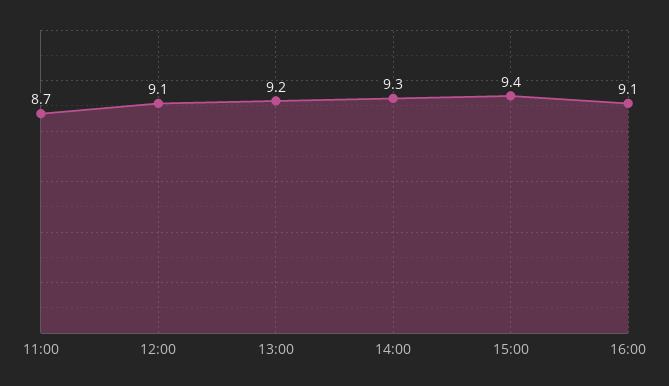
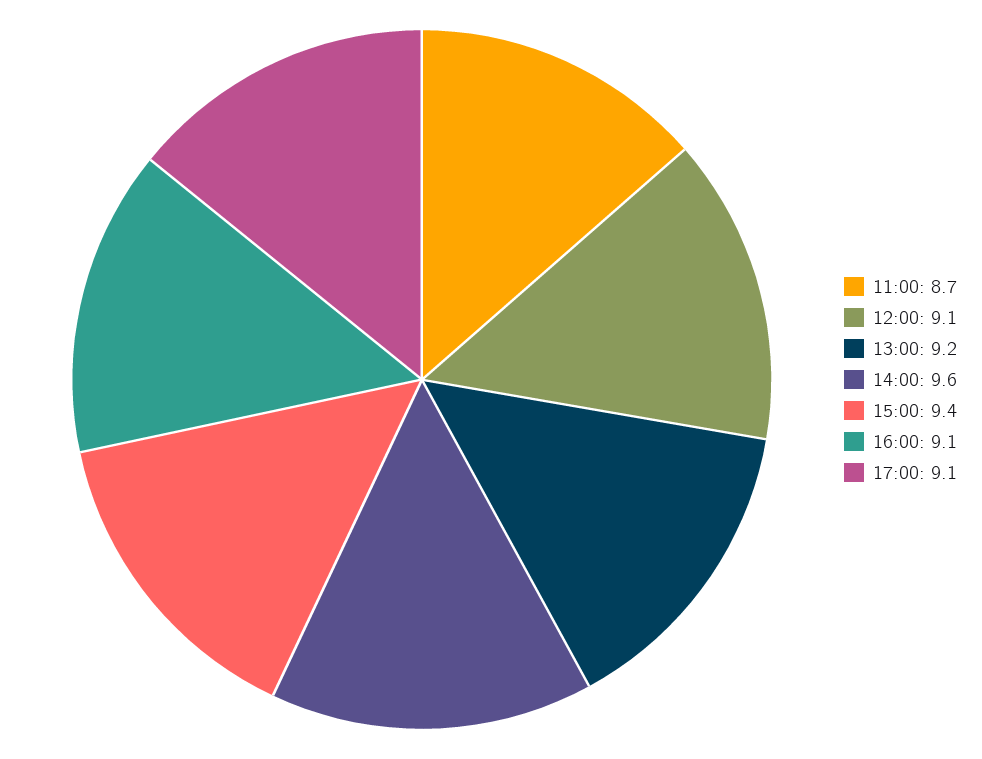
14:00: 9.3 -> 9.6
17:00: none -> 9.1

